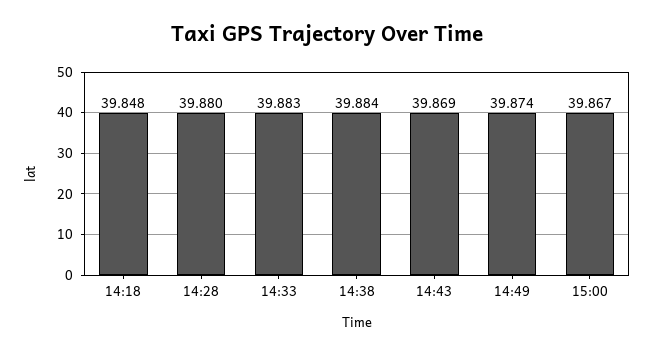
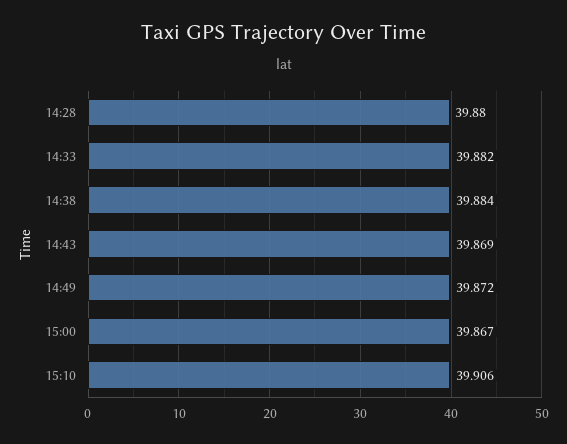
14:18: 39.848 -> none
14:33: 39.883 -> 39.882
14:49: 39.874 -> 39.872
15:10: none -> 39.906

